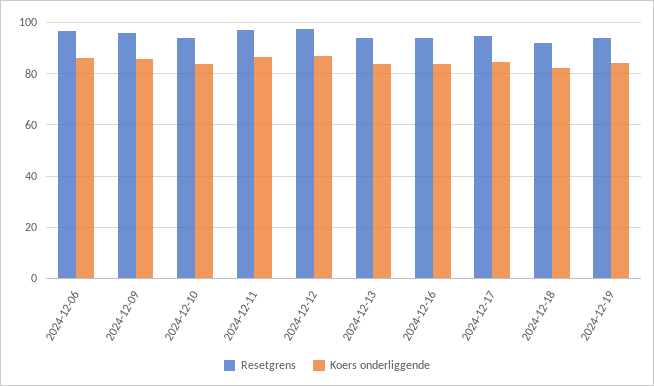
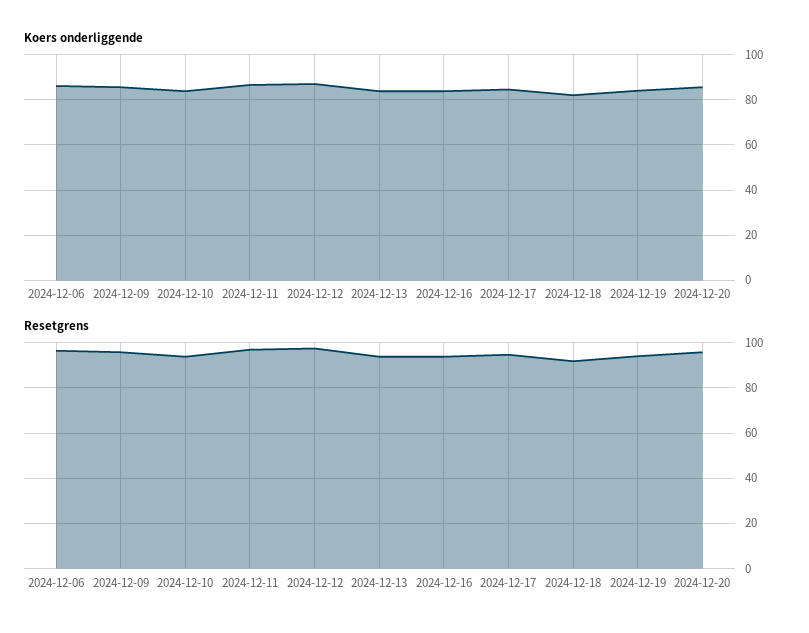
Koers onderliggende, 2024-12-20: none -> 85
Resetgrens, 2024-12-20: none -> 95

